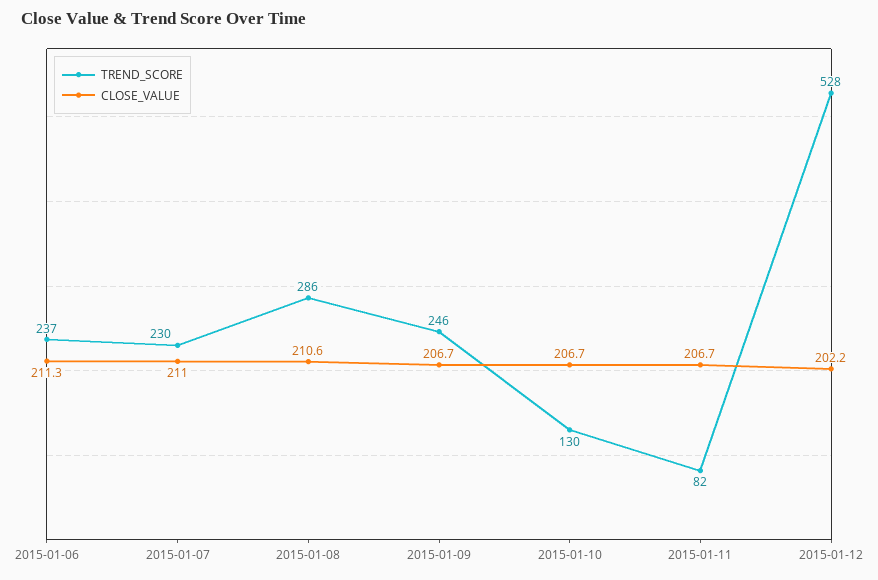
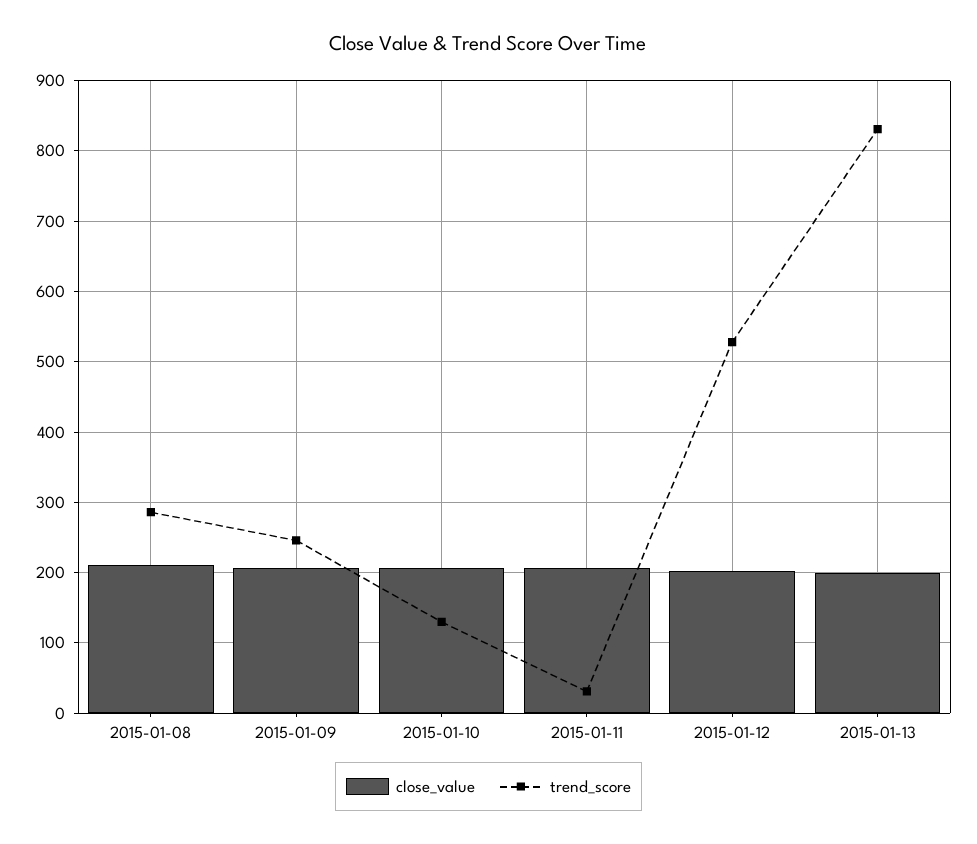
TREND_SCORE, 2015-01-06: 237 -> none
CLOSE_VALUE, 2015-01-06: 211.3 -> none
TREND_SCORE, 2015-01-07: 230 -> none
CLOSE_VALUE, 2015-01-07: 211 -> none
TREND_SCORE, 2015-01-11: 82 -> 30
CLOSE_VALUE, 2015-01-13: none -> 200
TREND_SCORE, 2015-01-13: none -> 830

